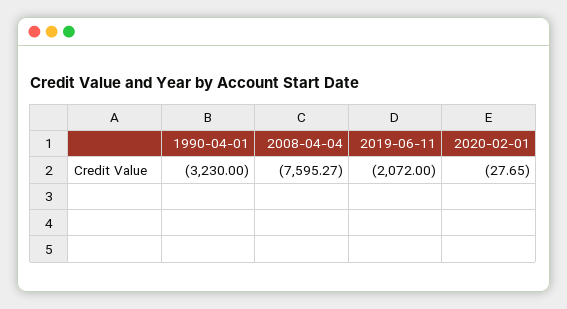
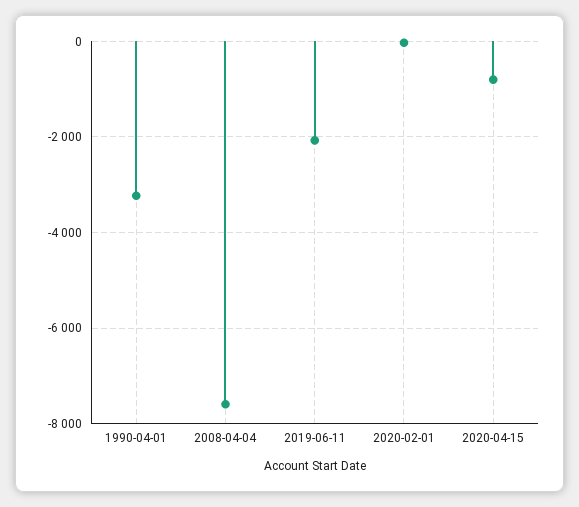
2020-04-15: none -> -800

